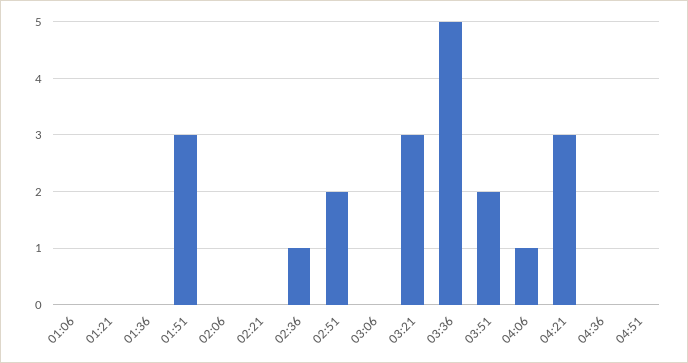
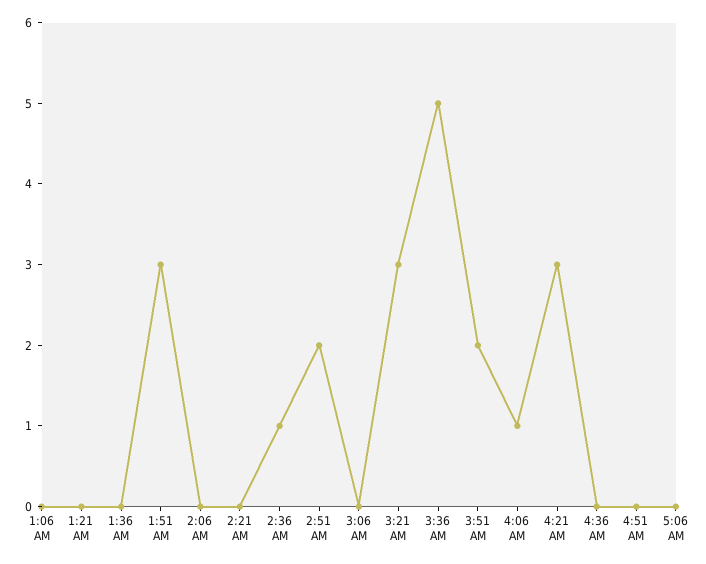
5:06 AM: none -> 0

